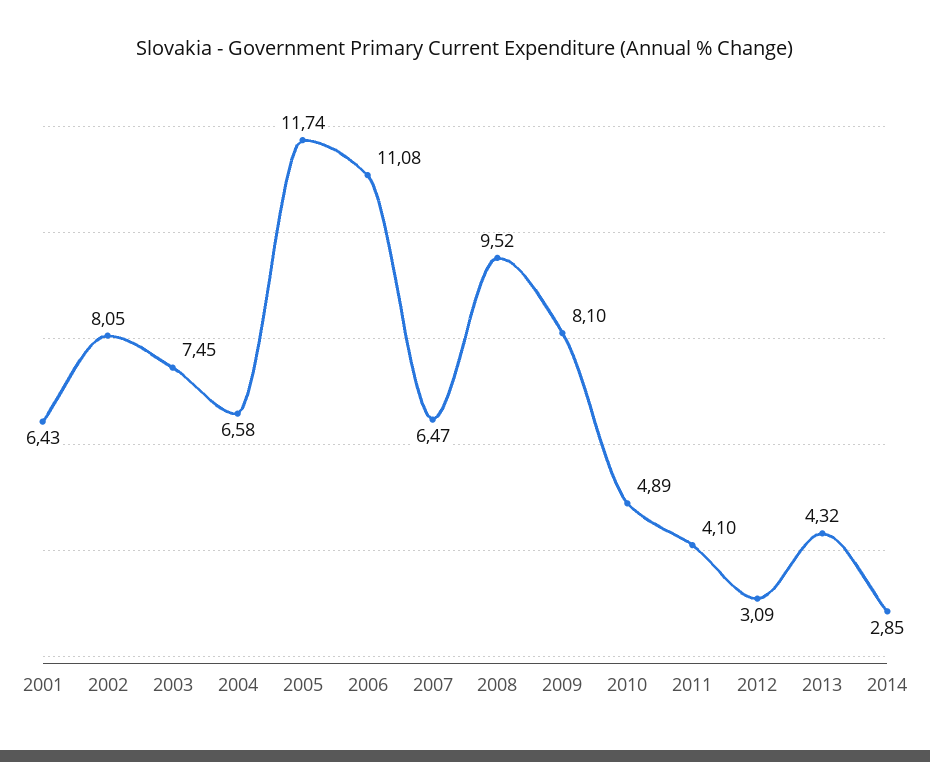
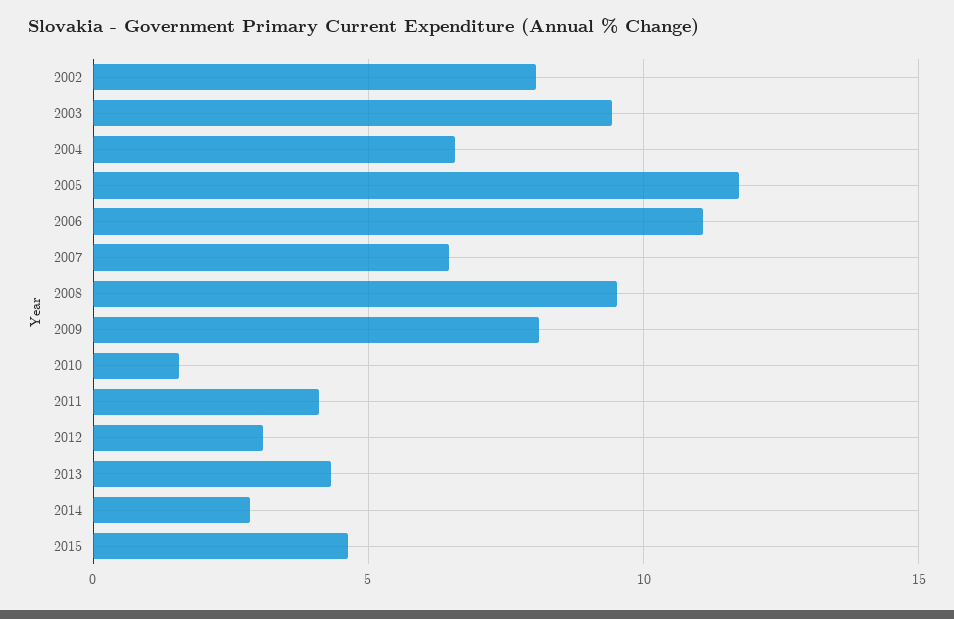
2001: 6.43 -> none
2003: 7.45 -> 9.5
2010: 4.89 -> 1.5
2015: none -> 4.5

